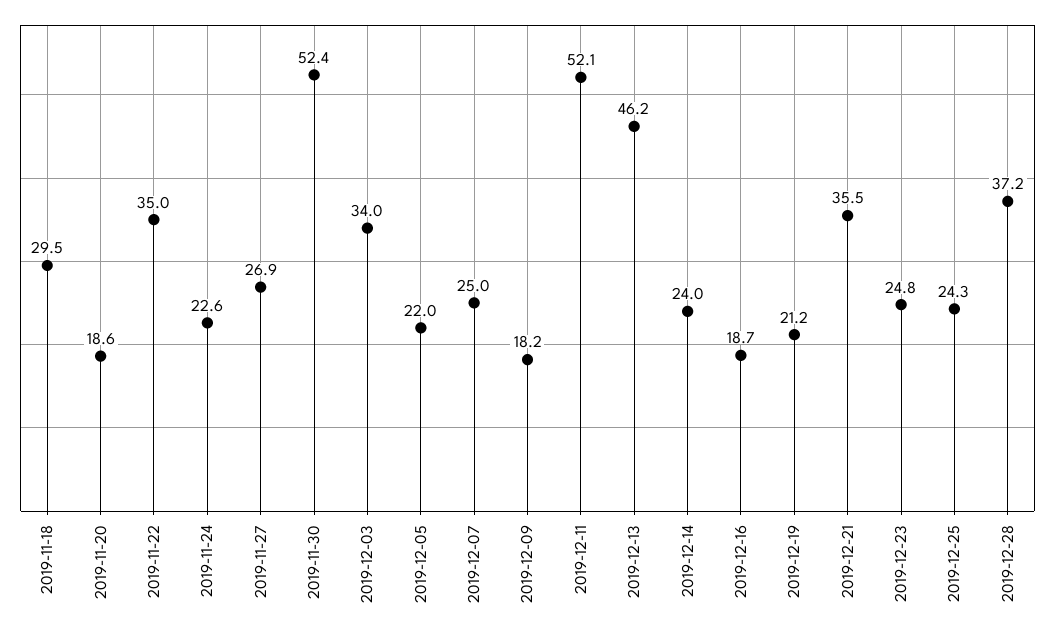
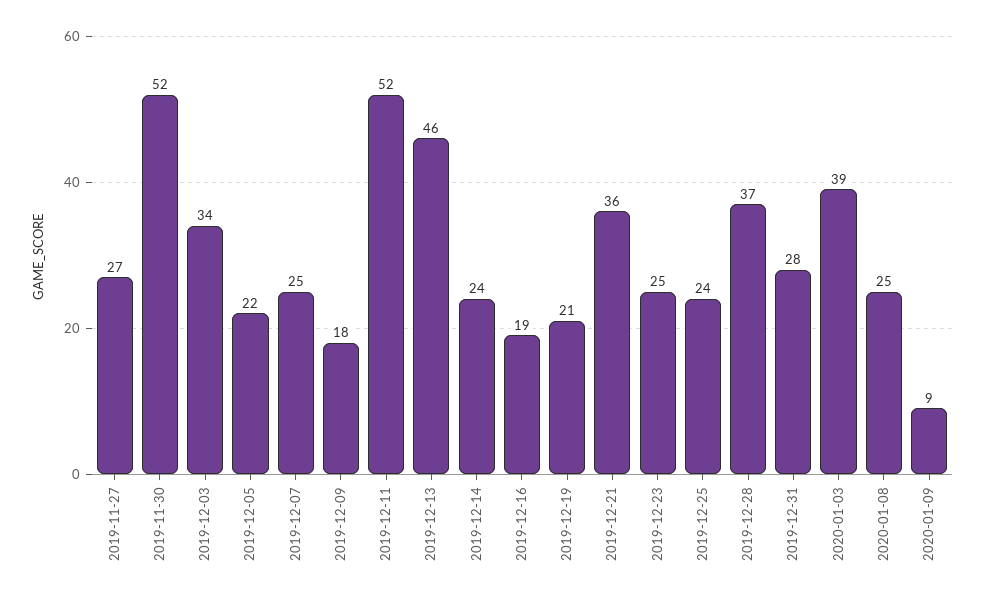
2019-11-18: 29.5 -> none
2019-11-20: 18.6 -> none
2019-11-22: 35 -> none
2019-11-24: 22.6 -> none
2019-12-31: none -> 28
2020-01-03: none -> 39
2020-01-08: none -> 25
2020-01-09: none -> 9

